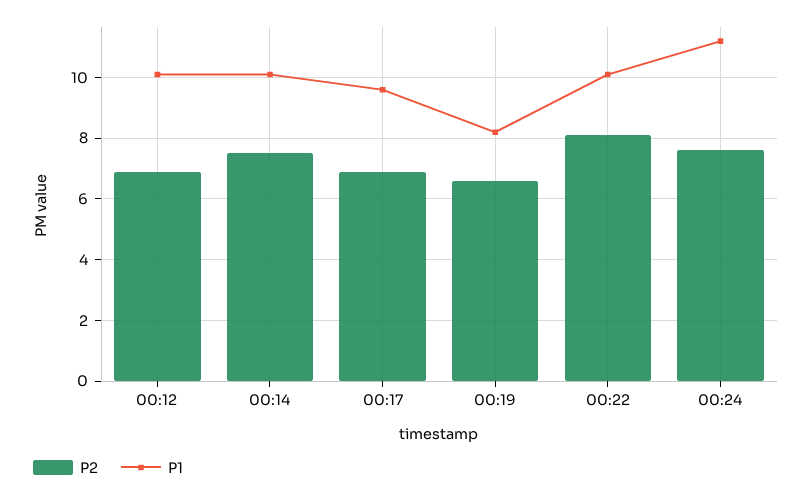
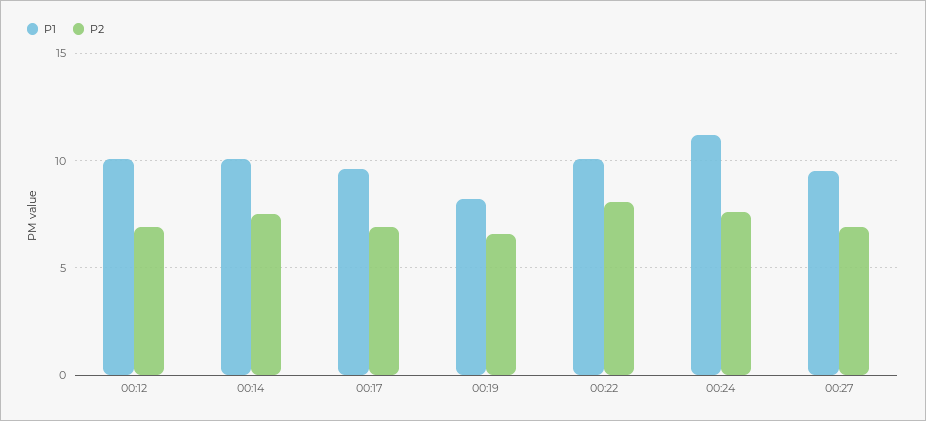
P1, 00:27: none -> 9.5
P2, 00:27: none -> 7

